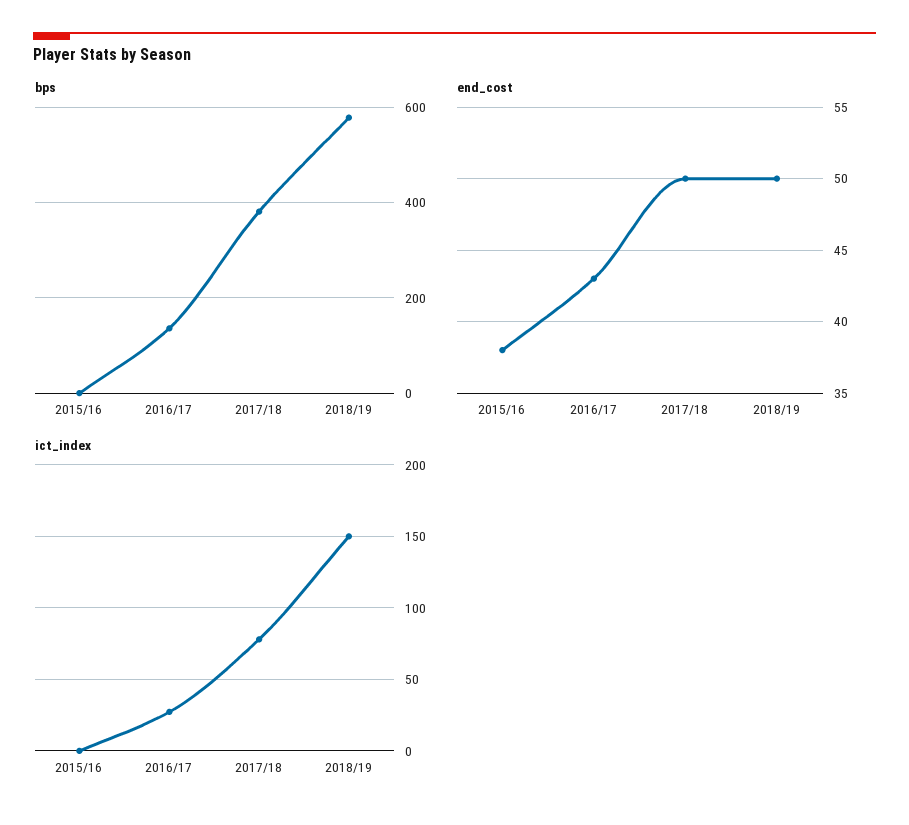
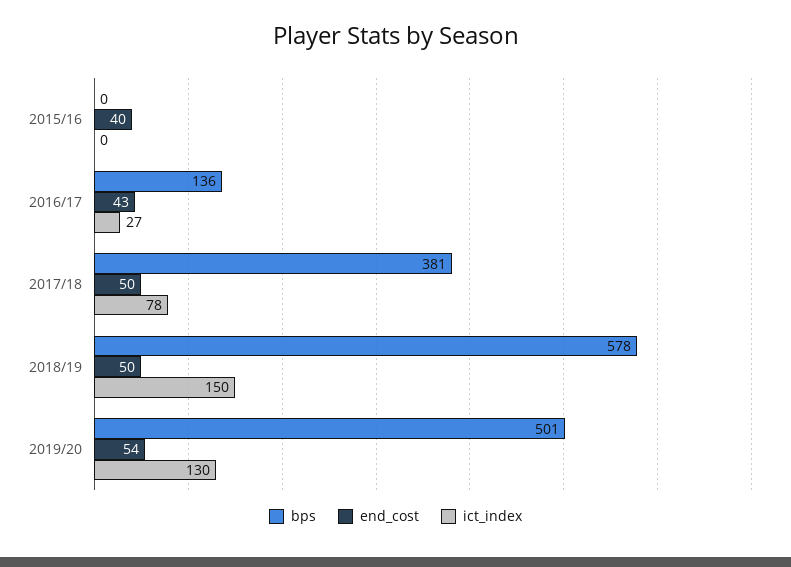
end_cost, 2015/16: 38 -> 40
bps, 2019/20: none -> 501
end_cost, 2019/20: none -> 54
ict_index, 2019/20: none -> 130

